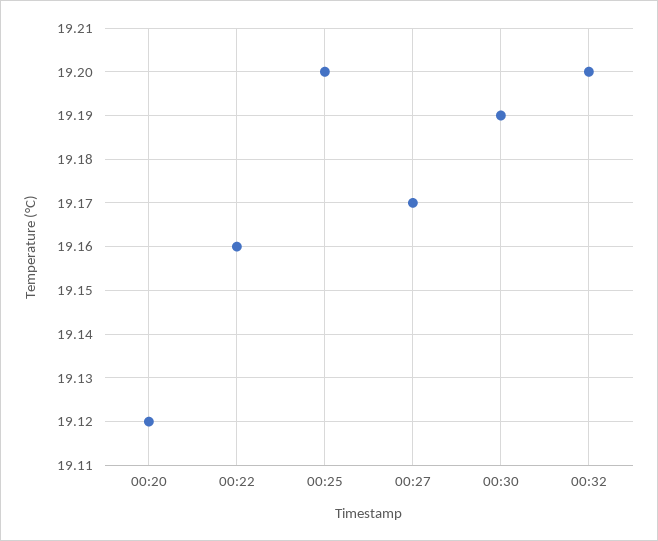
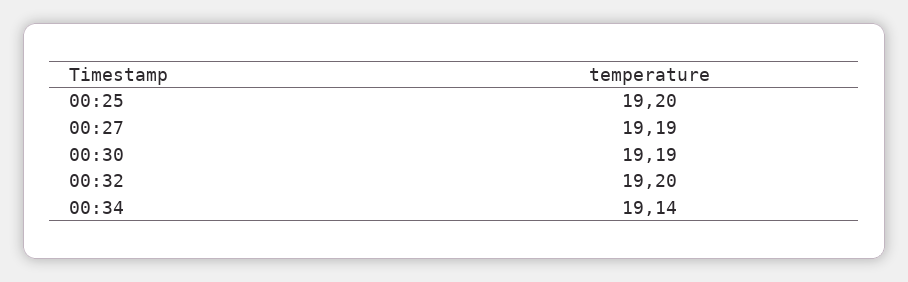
00:20: 19.12 -> none
00:22: 19.16 -> none
00:27: 19.17 -> 19.19
00:34: none -> 19.14

